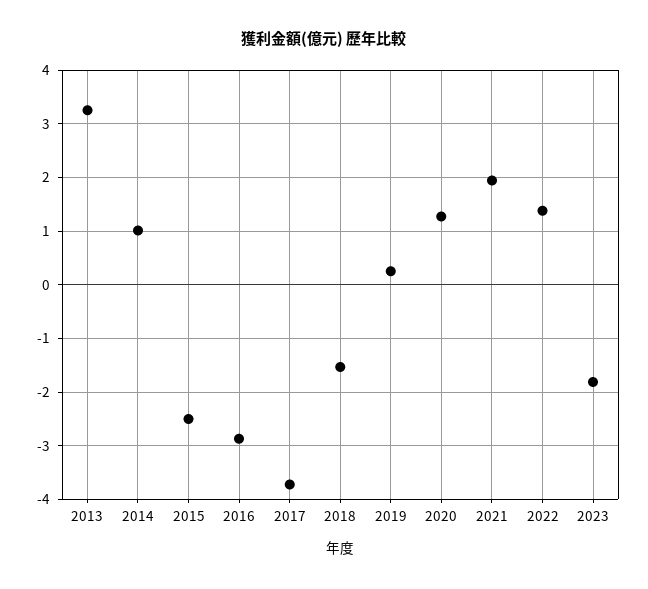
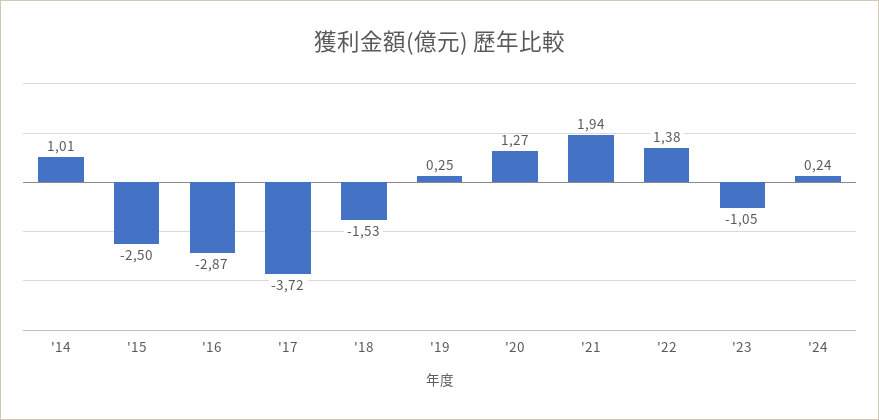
2013: 3.2 -> none
2023: -1.8 -> -1.05
'24: none -> 0.24

